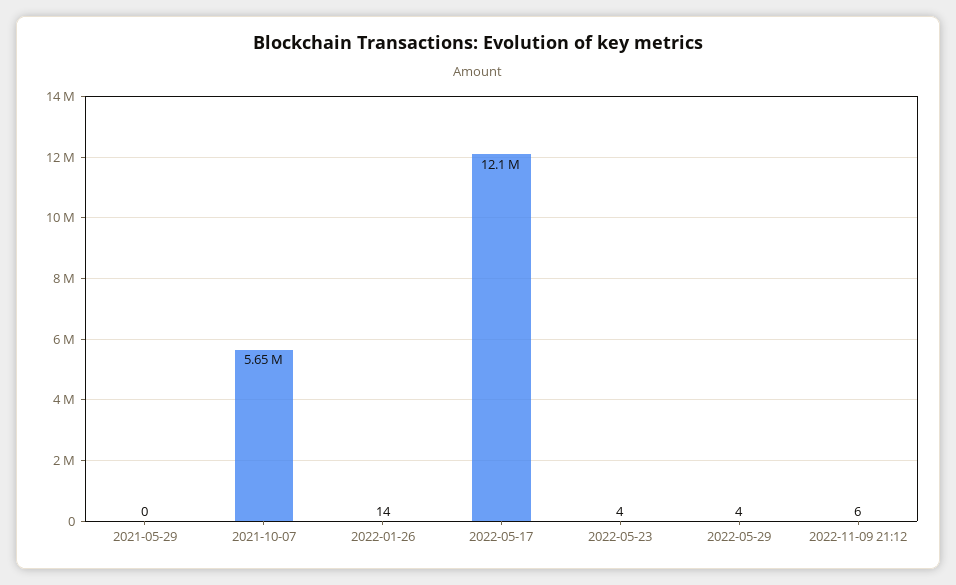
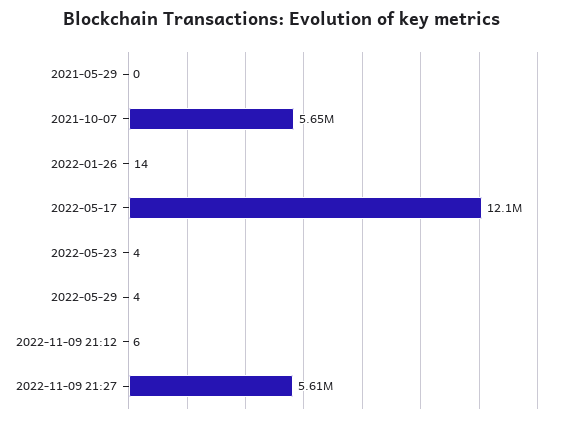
2022-11-09 21:27: none -> 5610000

